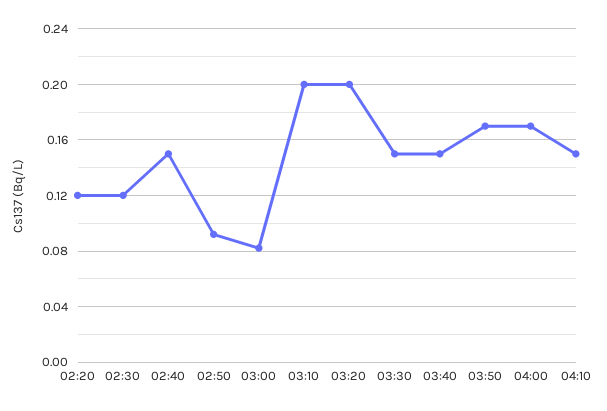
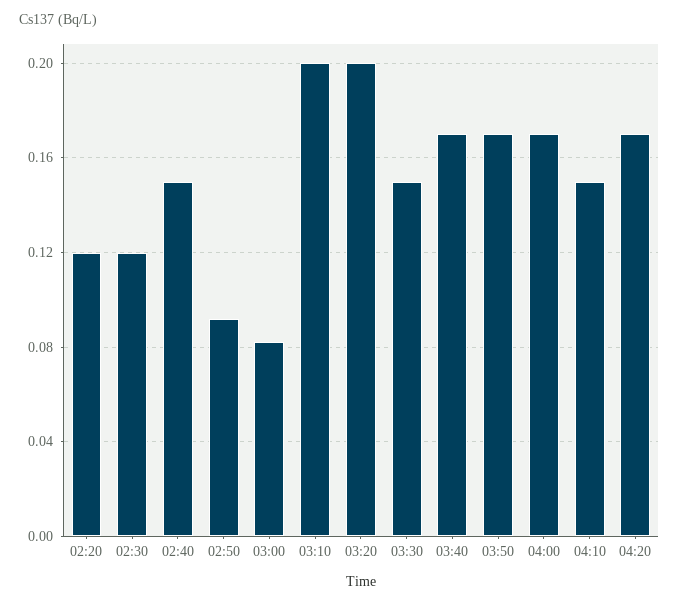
03:40: 0.15 -> 0.17
04:20: none -> 0.17

